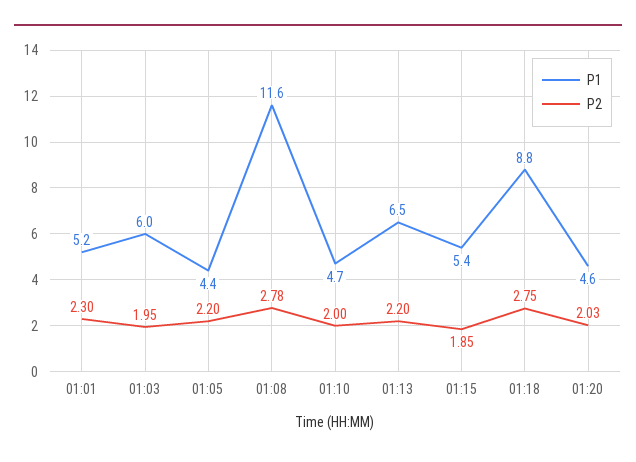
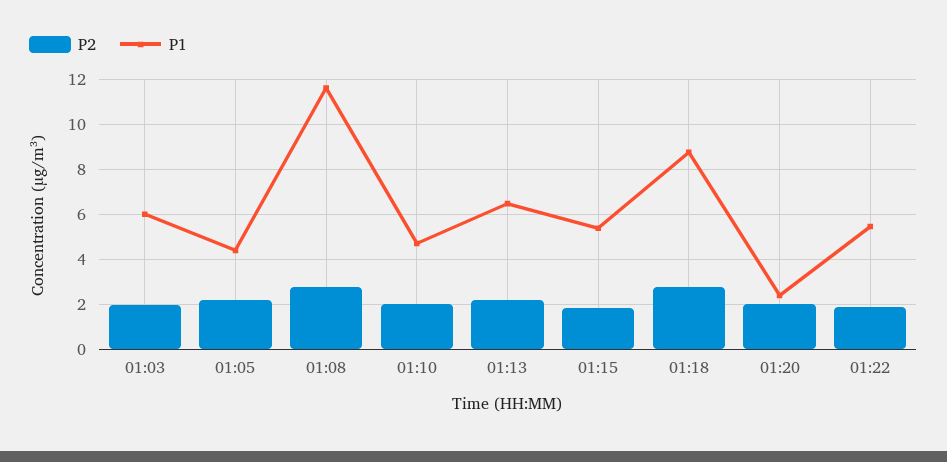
P1, 01:01: 5.2 -> none
P2, 01:01: 2.3 -> none
P1, 01:20: 4.6 -> 2.5
P2, 01:22: none -> 2
P1, 01:22: none -> 5.5

